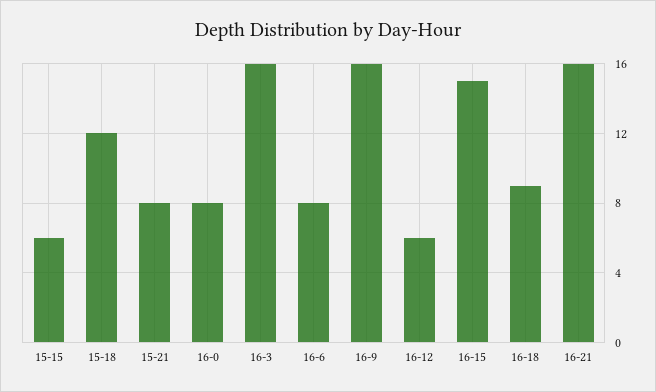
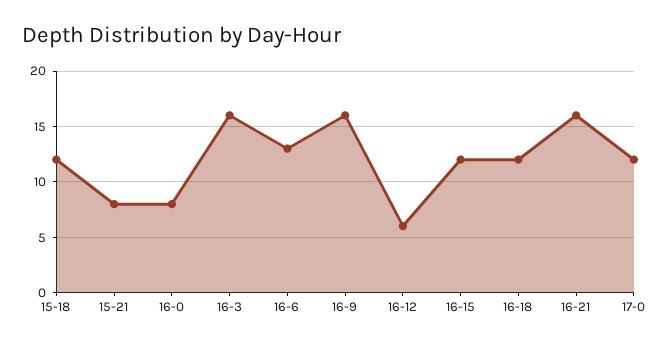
15-15: 6 -> none
16-6: 8 -> 13
16-15: 15 -> 12
16-18: 9 -> 12
17-0: none -> 12

